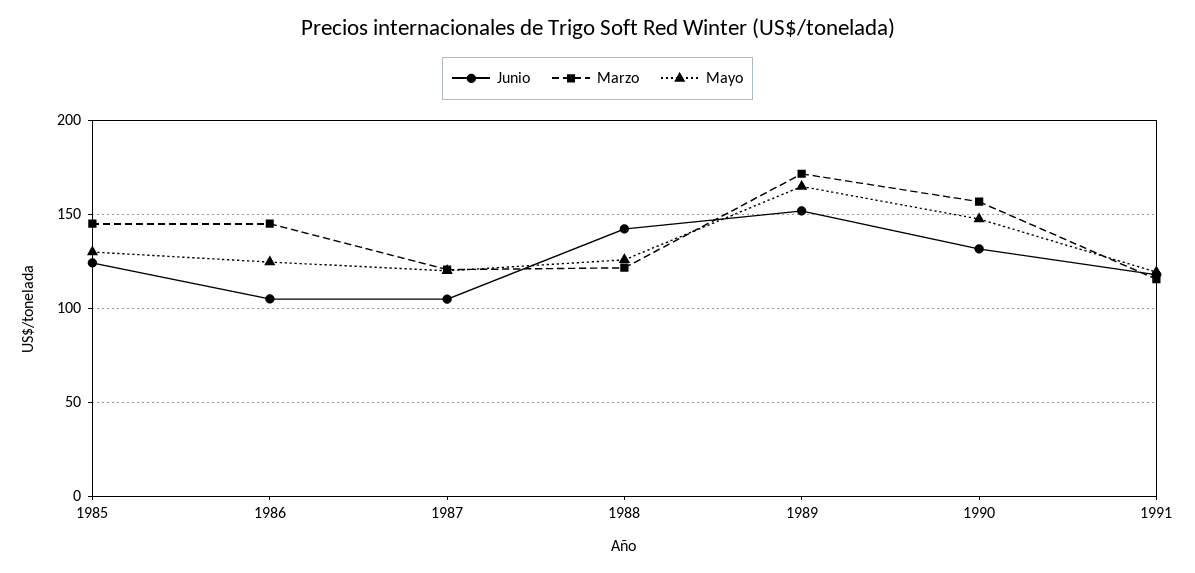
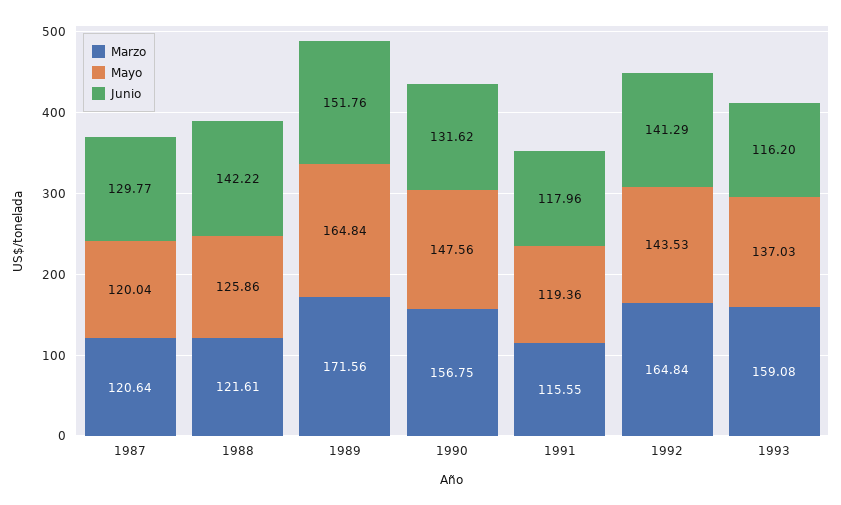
Junio, 1985: 125 -> none
Marzo, 1985: 145 -> none
Mayo, 1985: 130 -> none
Junio, 1986: 105 -> none
Marzo, 1986: 145 -> none
Mayo, 1986: 125 -> none
Junio, 1987: 105 -> 129.77
Marzo, 1992: none -> 164.84
Mayo, 1992: none -> 143.53
Junio, 1992: none -> 141.29
Marzo, 1993: none -> 159.08
Mayo, 1993: none -> 137.03
Junio, 1993: none -> 116.2

